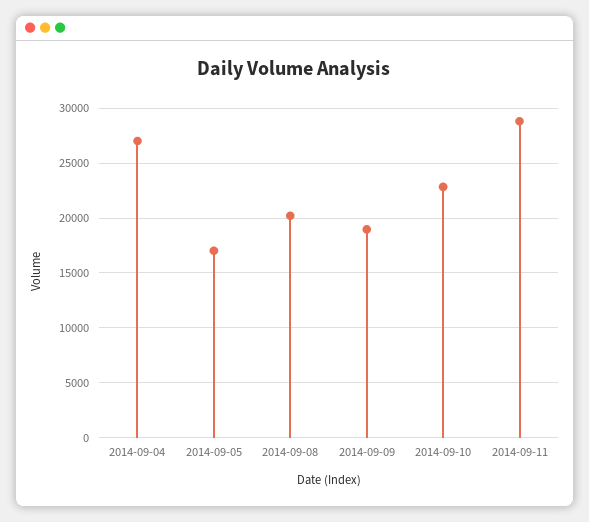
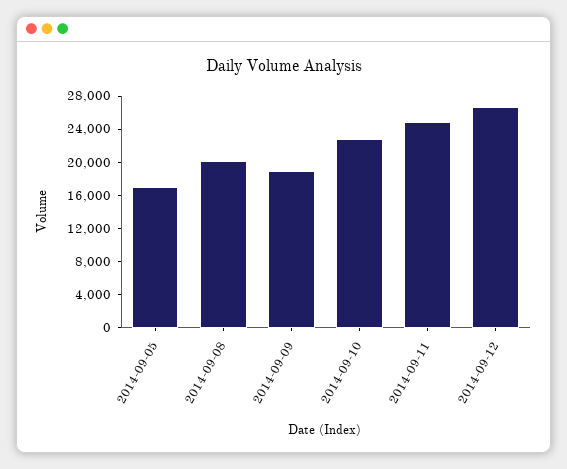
2014-09-04: 27000 -> none
2014-09-11: 29000 -> 25000
2014-09-12: none -> 27000

